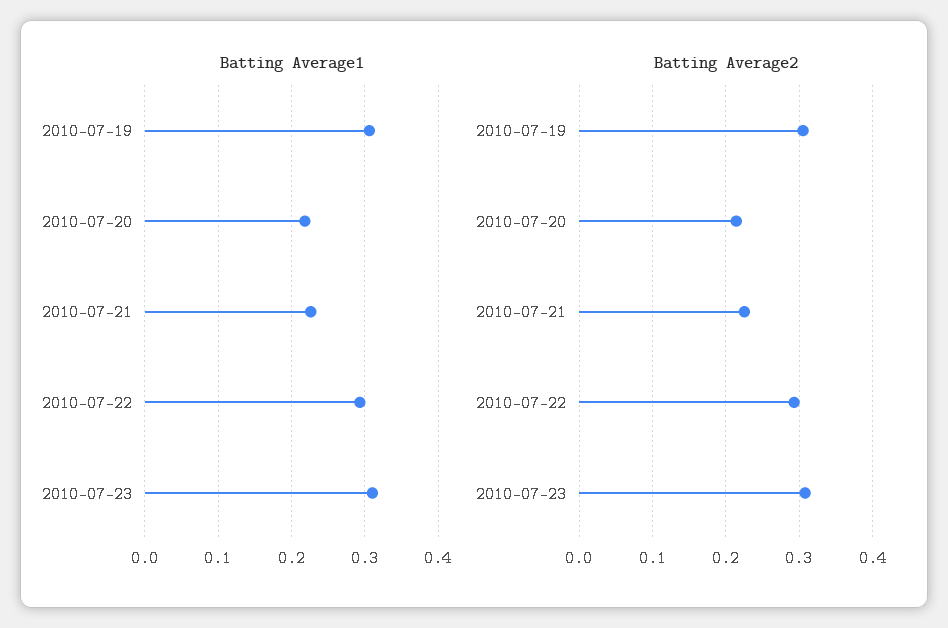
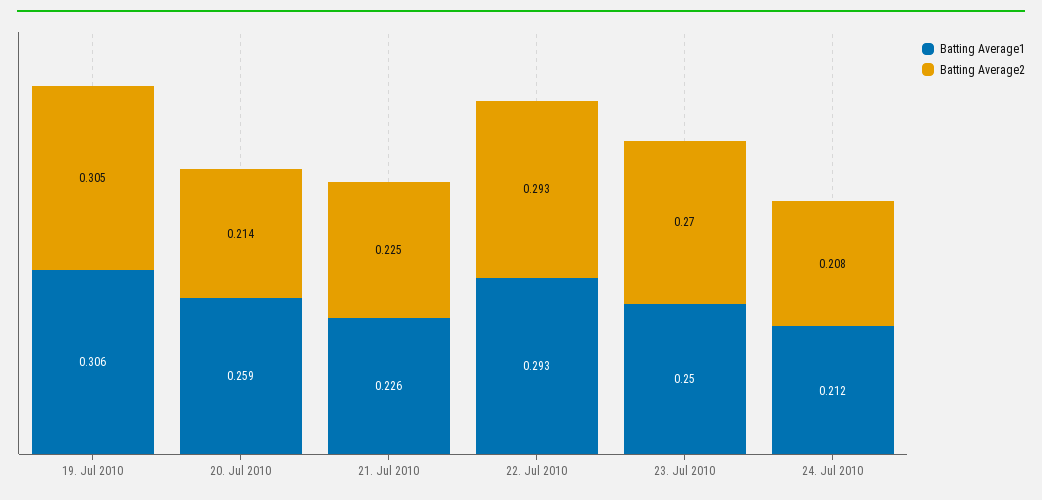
Batting Average1, 2010-07-20: 0.22 -> 0.259
Batting Average1, 2010-07-23: 0.31 -> 0.25
Batting Average2, 2010-07-23: 0.31 -> 0.27
Batting Average1, 24. Jul 2010: none -> 0.212
Batting Average2, 24. Jul 2010: none -> 0.208

